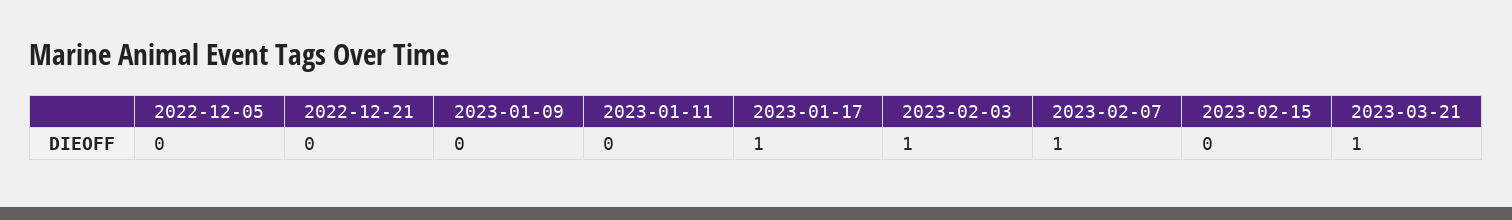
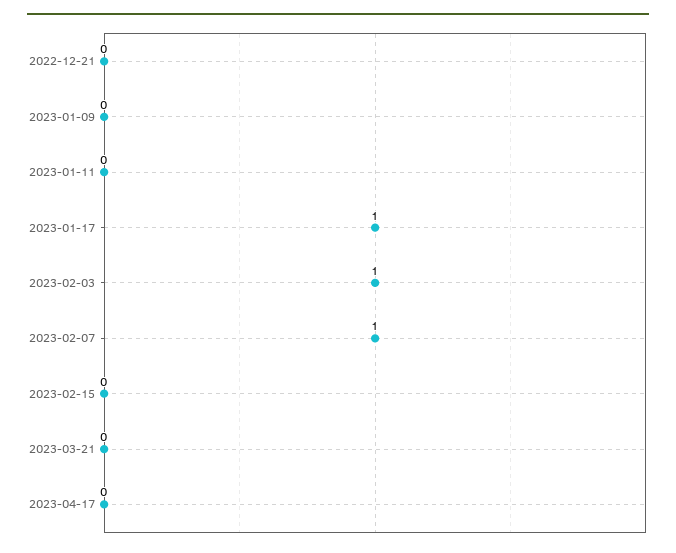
2022-12-05: 0 -> none
2023-03-21: 1 -> 0
2023-04-17: none -> 0

